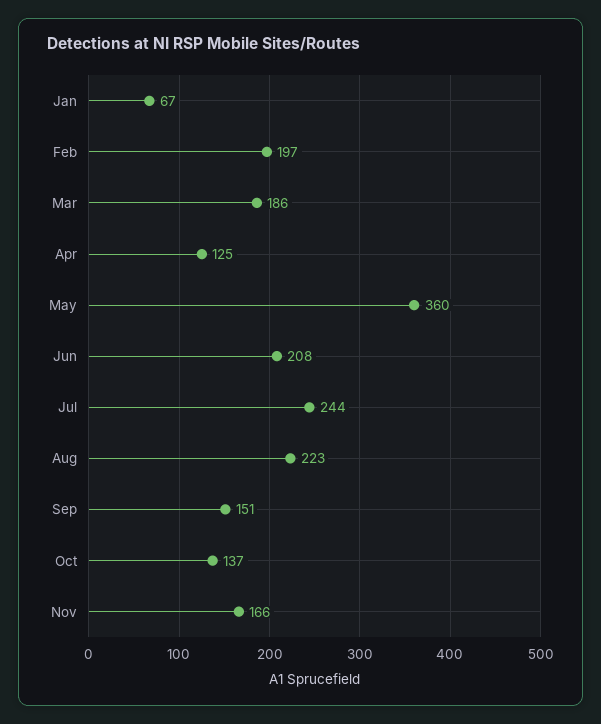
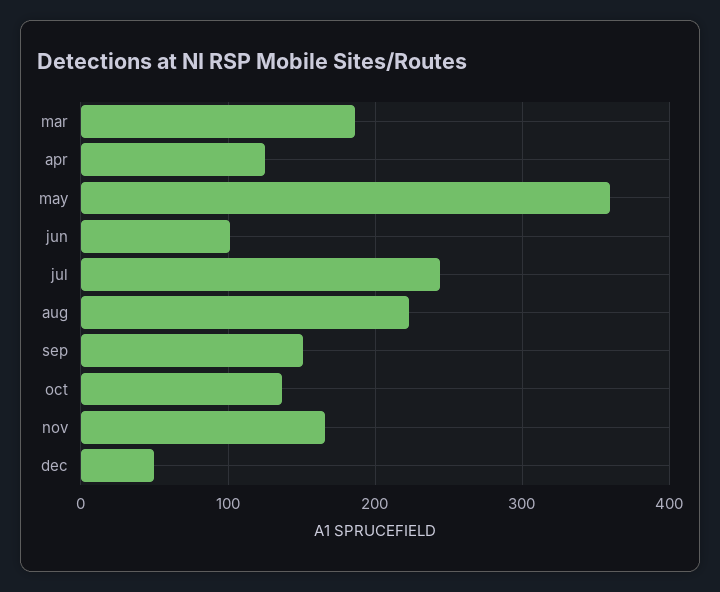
Jan: 67 -> none
Feb: 197 -> none
Jun: 208 -> 100
dec: none -> 50

